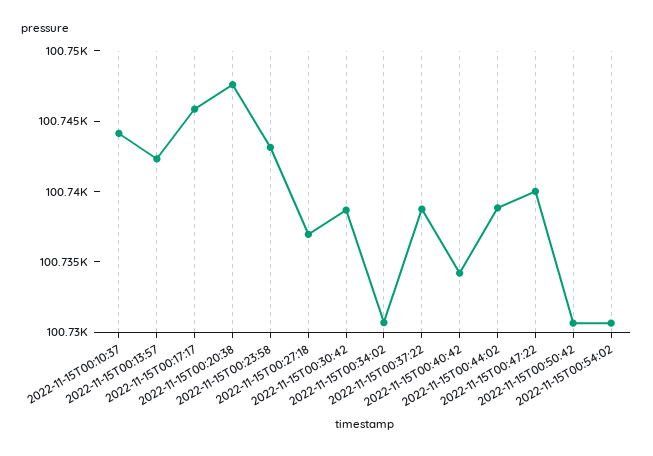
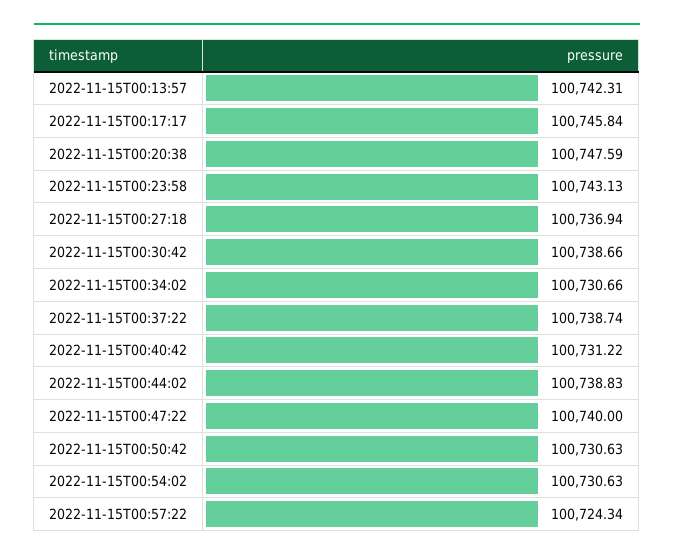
2022-11-15T00:10:37: 100744 -> none
2022-11-15T00:40:42: 100734 -> 100731.22
2022-11-15T00:57:22: none -> 100724.34

